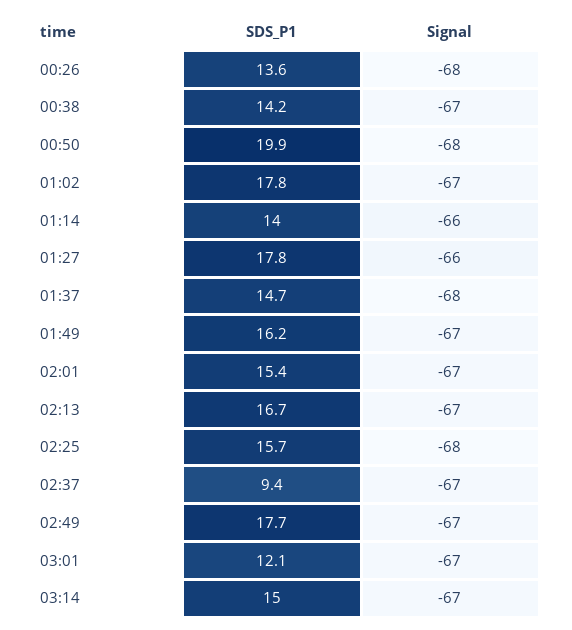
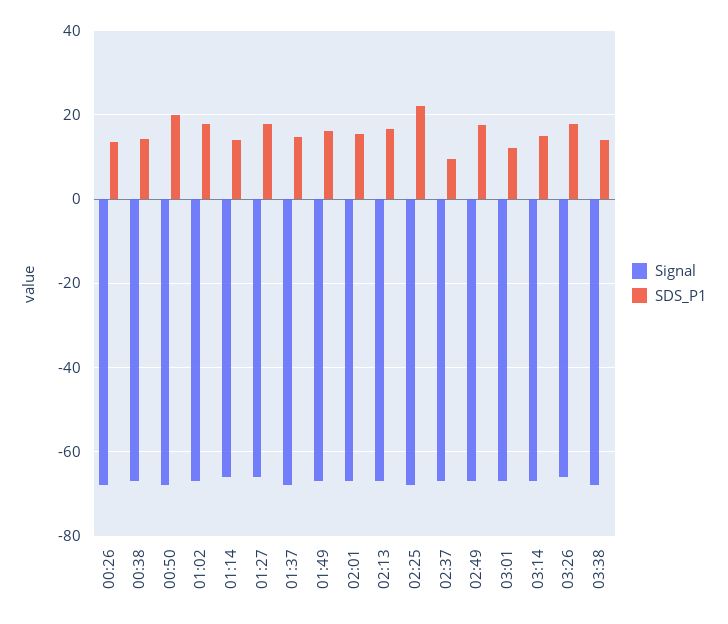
SDS_P1, 02:25: 15.7 -> 22
Signal, 03:26: none -> -66
SDS_P1, 03:26: none -> 18
Signal, 03:38: none -> -68
SDS_P1, 03:38: none -> 14

